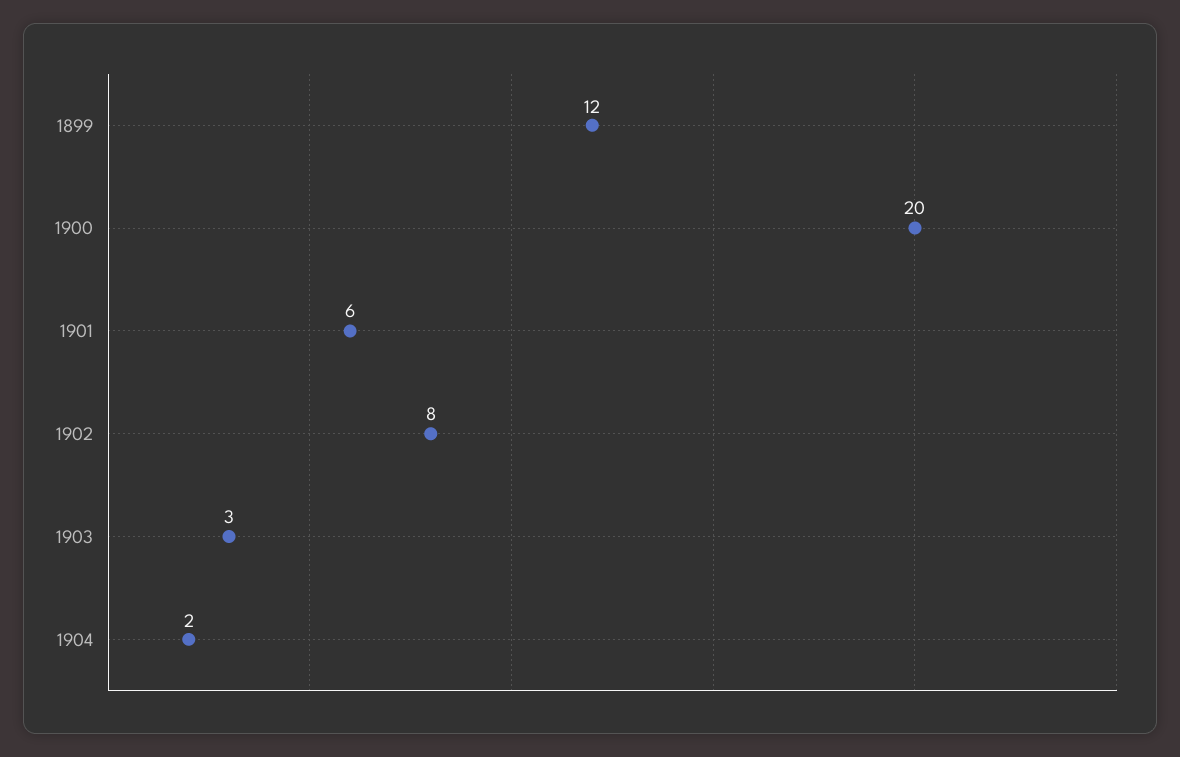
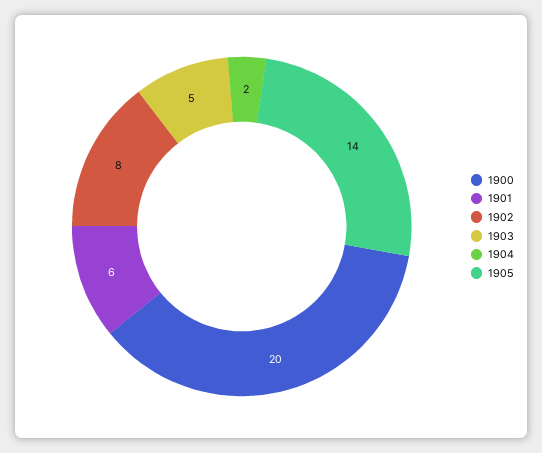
1899: 12 -> none
1903: 3 -> 5
1905: none -> 14

